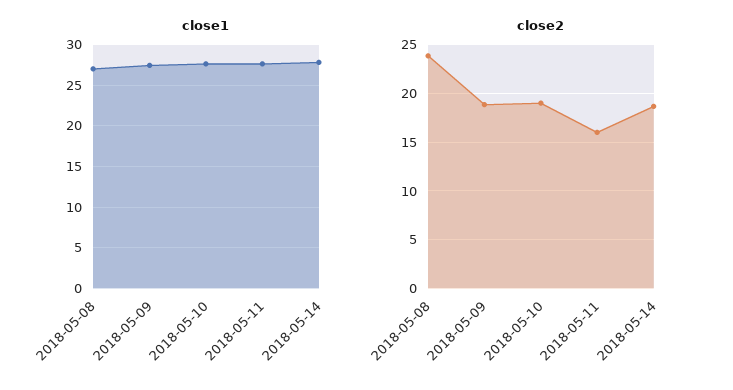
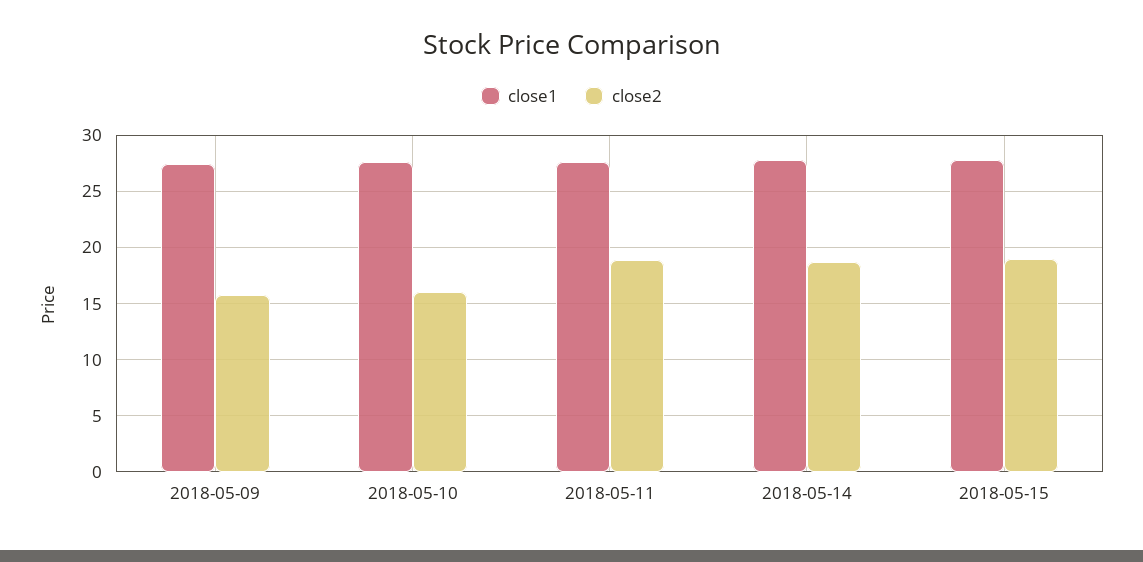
close1, 2018-05-08: 27 -> none
close2, 2018-05-08: 24 -> none
close2, 2018-05-09: 19 -> 16
close2, 2018-05-10: 19 -> 16
close2, 2018-05-11: 16 -> 19
close1, 2018-05-15: none -> 28
close2, 2018-05-15: none -> 19

